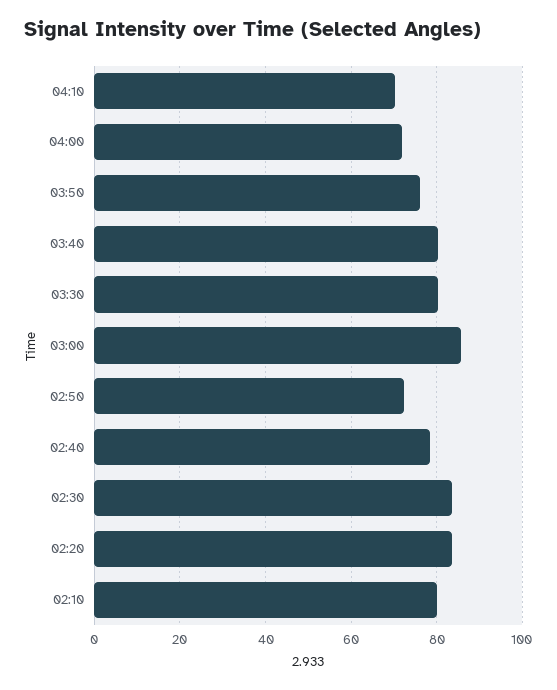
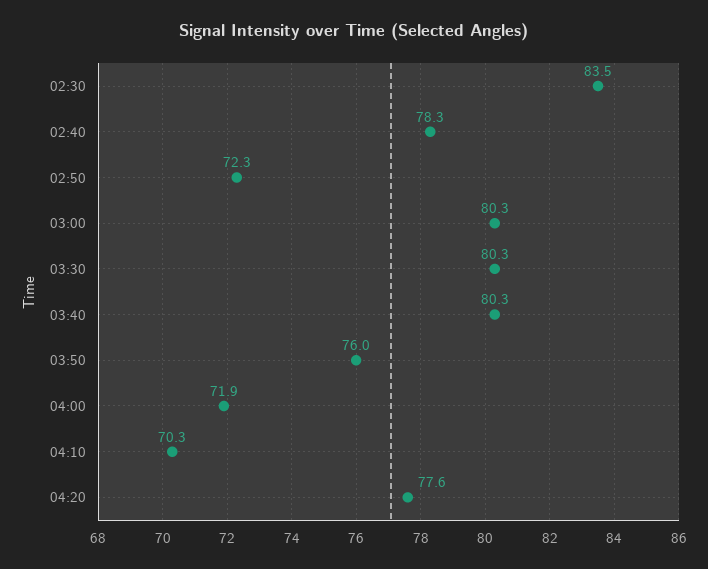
03:00: 86 -> 80.3
02:20: 84 -> none
02:10: 80 -> none
04:20: none -> 77.6

